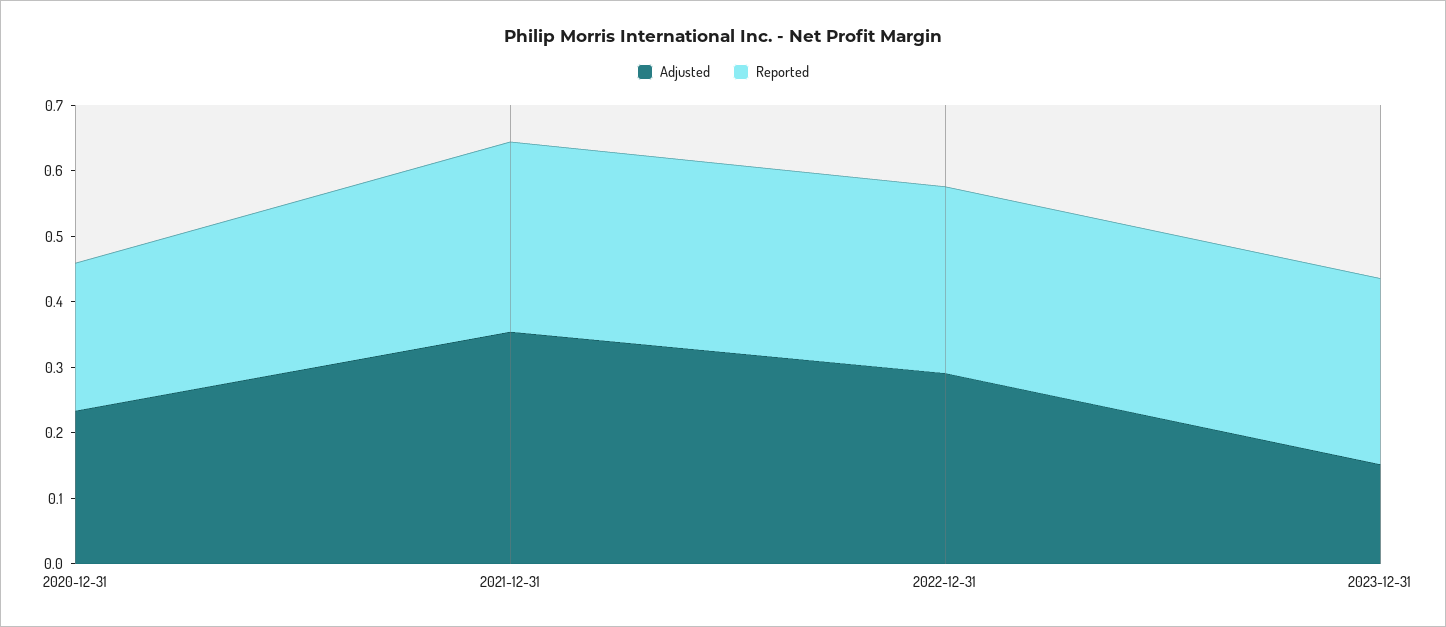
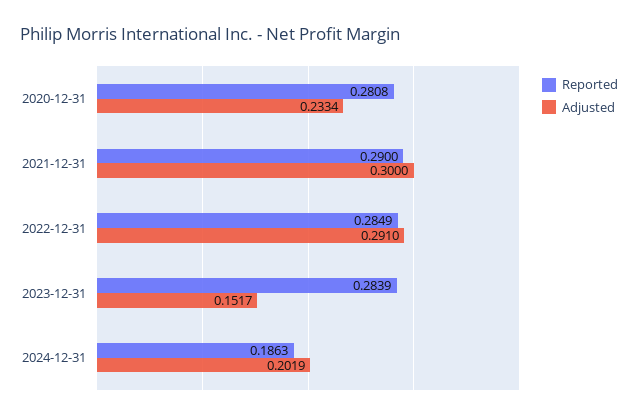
Reported, 2020-12-31: 0.22 -> 0.2808
Adjusted, 2021-12-31: 0.36 -> 0.3
Reported, 2024-12-31: none -> 0.1863
Adjusted, 2024-12-31: none -> 0.2019

